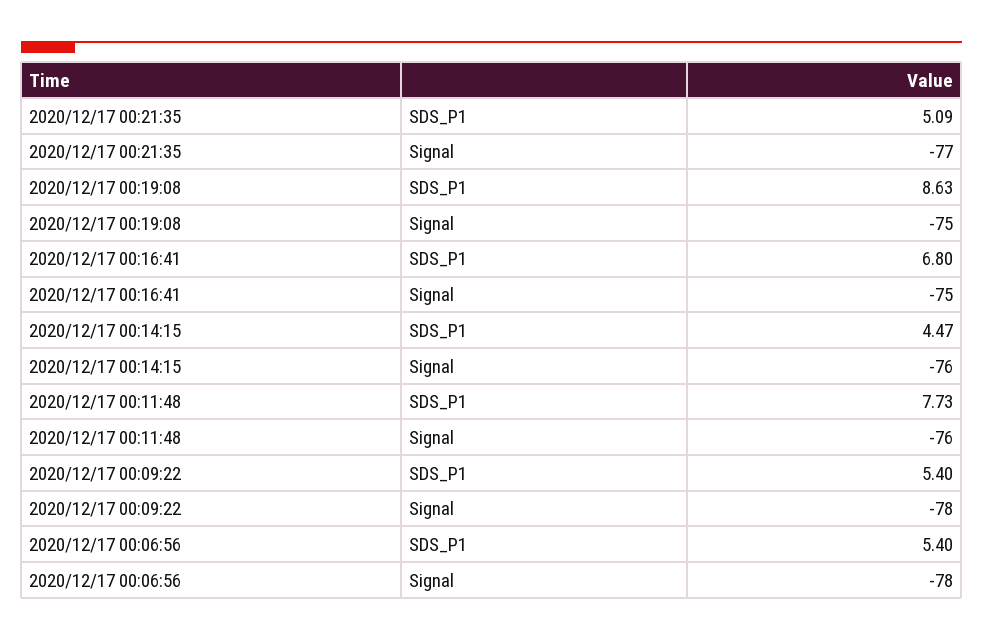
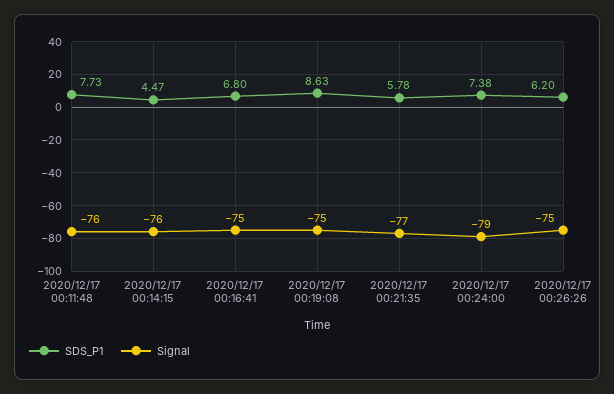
SDS_P1, 2020/12/17 00:21:35: 5.09 -> 5.78
SDS_P1, 2020/12/17 00:09:22: 5.4 -> none
Signal, 2020/12/17 00:09:22: -78 -> none
SDS_P1, 2020/12/17 00:06:56: 5.4 -> none
Signal, 2020/12/17 00:06:56: -78 -> none
SDS_P1, 2020/12/17 00:24:00: none -> 7.38
Signal, 2020/12/17 00:24:00: none -> -79
SDS_P1, 2020/12/17 00:26:26: none -> 6.2
Signal, 2020/12/17 00:26:26: none -> -75

